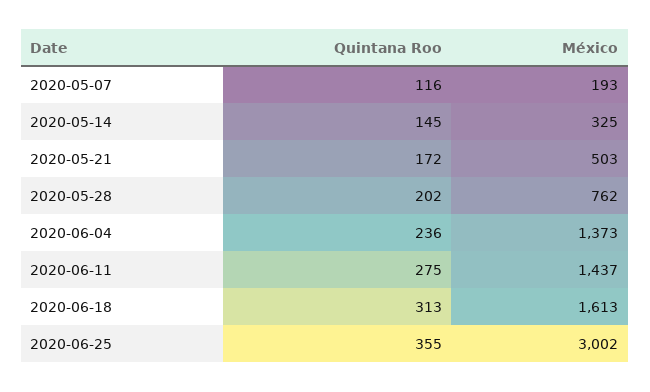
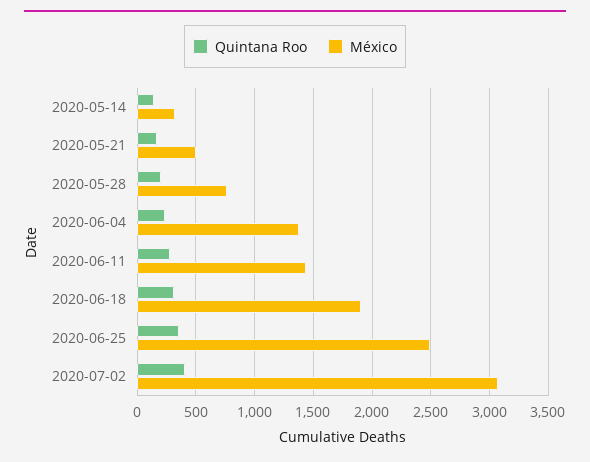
Quintana Roo, 2020-05-07: 116 -> none
México, 2020-05-07: 193 -> none
México, 2020-06-18: 1613 -> 1900
México, 2020-06-25: 3002 -> 2500
Quintana Roo, 2020-07-02: none -> 400
México, 2020-07-02: none -> 3100

